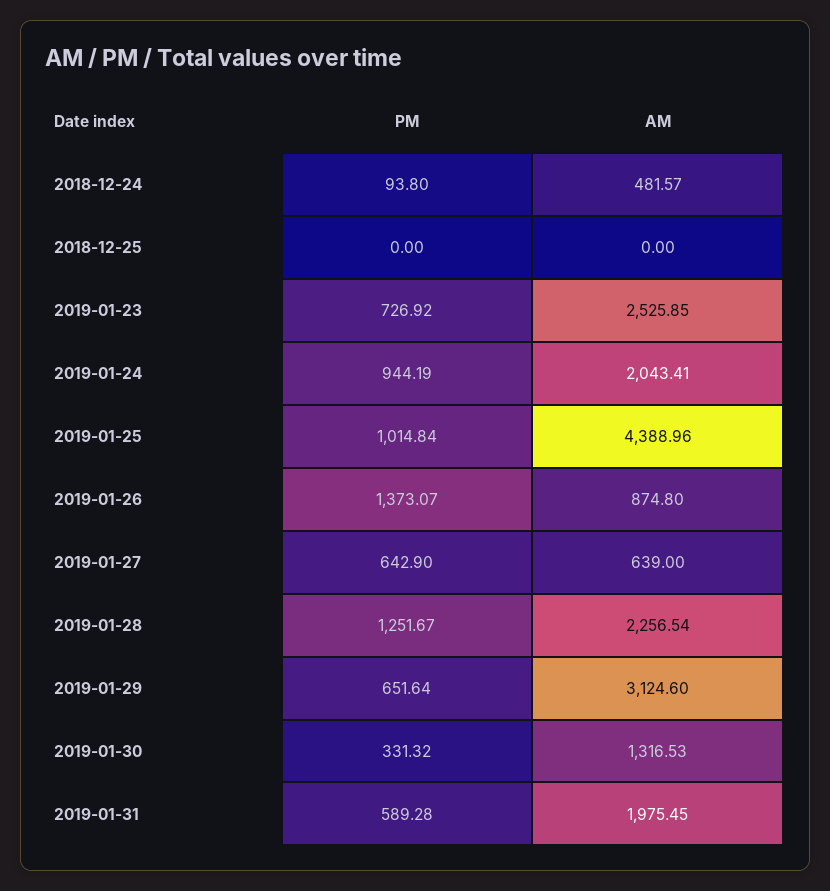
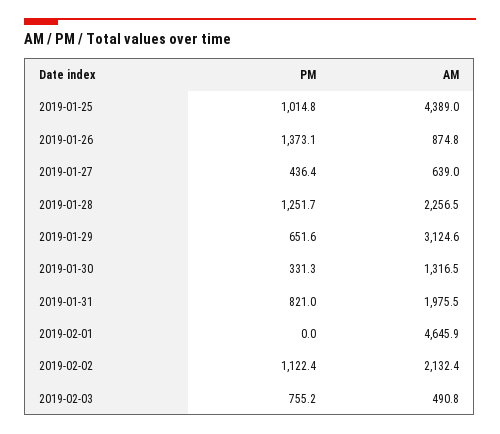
PM, 2018-12-24: 93.8 -> none
AM, 2018-12-24: 481.57 -> none
PM, 2018-12-25: 0 -> none
AM, 2018-12-25: 0 -> none
PM, 2019-01-23: 726.92 -> none
AM, 2019-01-23: 2525.85 -> none
PM, 2019-01-24: 944.19 -> none
AM, 2019-01-24: 2043.41 -> none
PM, 2019-01-27: 642.9 -> 436.4
PM, 2019-01-31: 589.28 -> 821
PM, 2019-02-01: none -> 0
AM, 2019-02-01: none -> 4645.9
PM, 2019-02-02: none -> 1122.4
AM, 2019-02-02: none -> 2132.4
PM, 2019-02-03: none -> 755.2
AM, 2019-02-03: none -> 490.8

